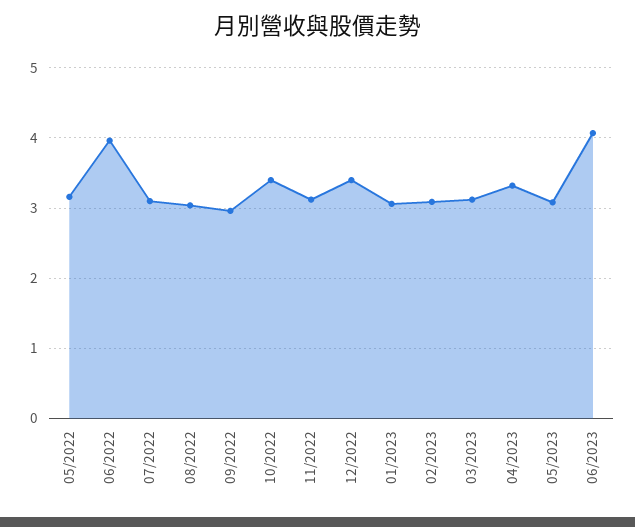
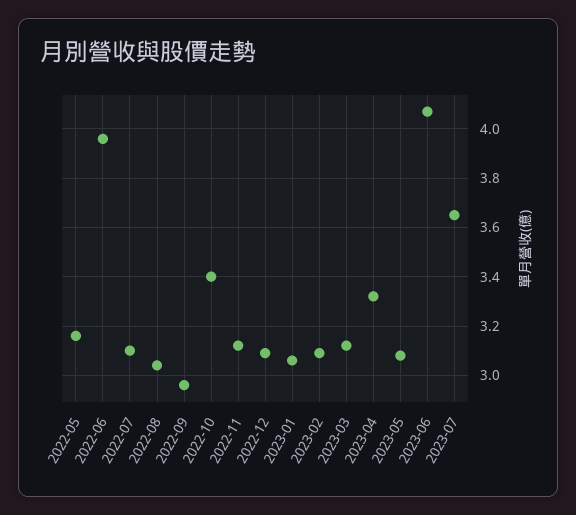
12/2022: 3.4 -> 3.1
2023-07: none -> 3.65

